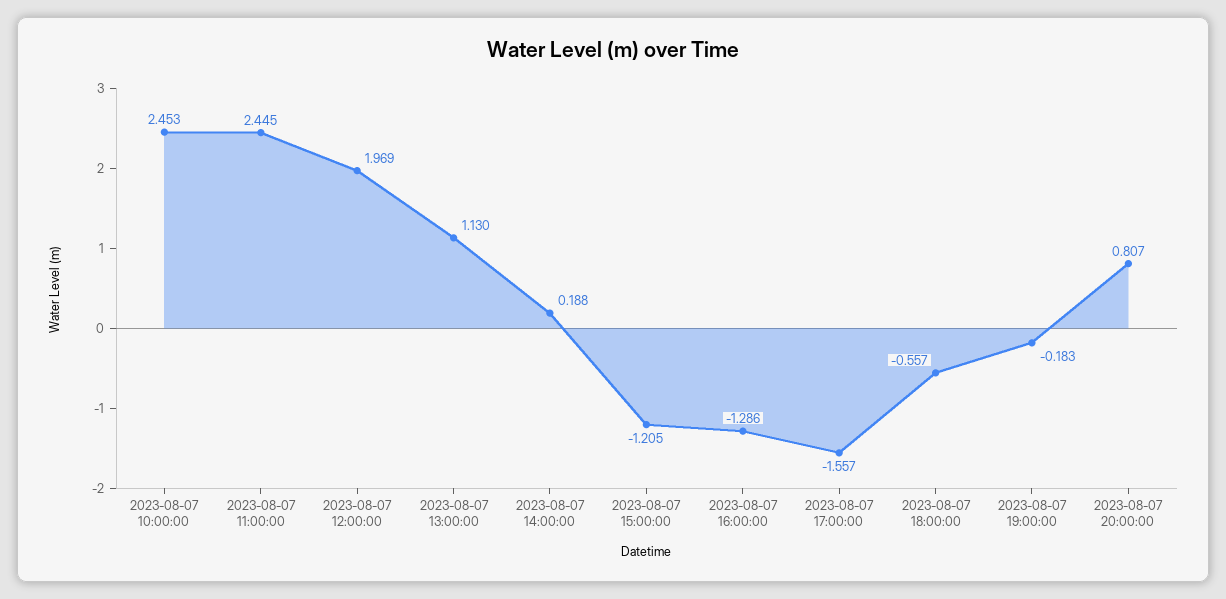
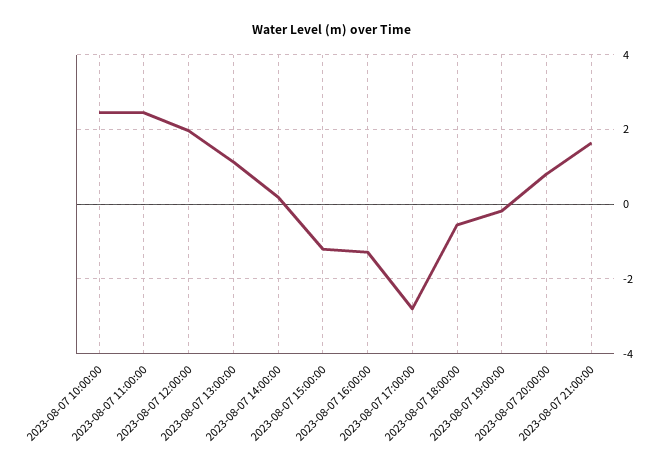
2023-08-07 17:00:00: -1.557 -> -2.8
2023-08-07 21:00:00: none -> 1.6

